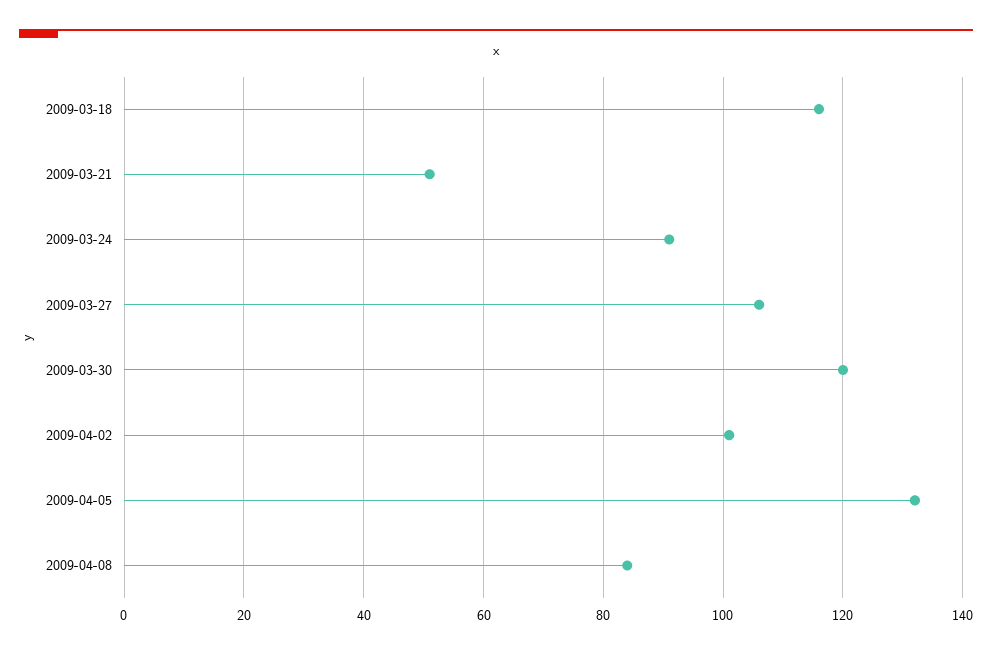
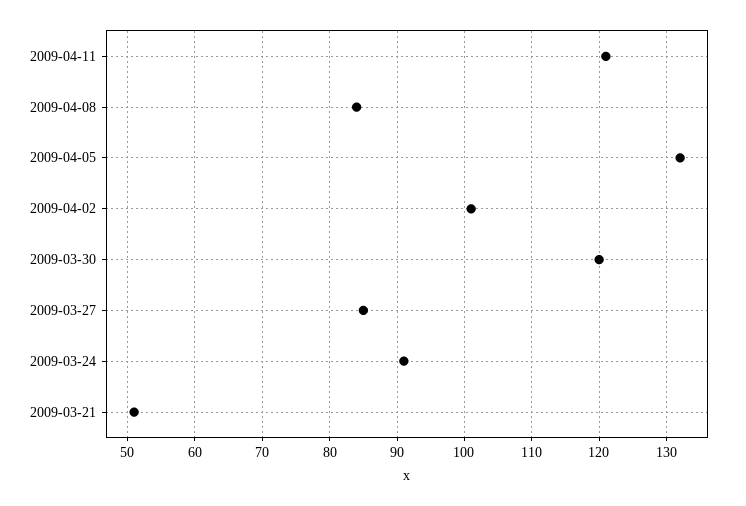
2009-03-18: 115 -> none
2009-03-27: 105 -> 85
2009-04-11: none -> 121

